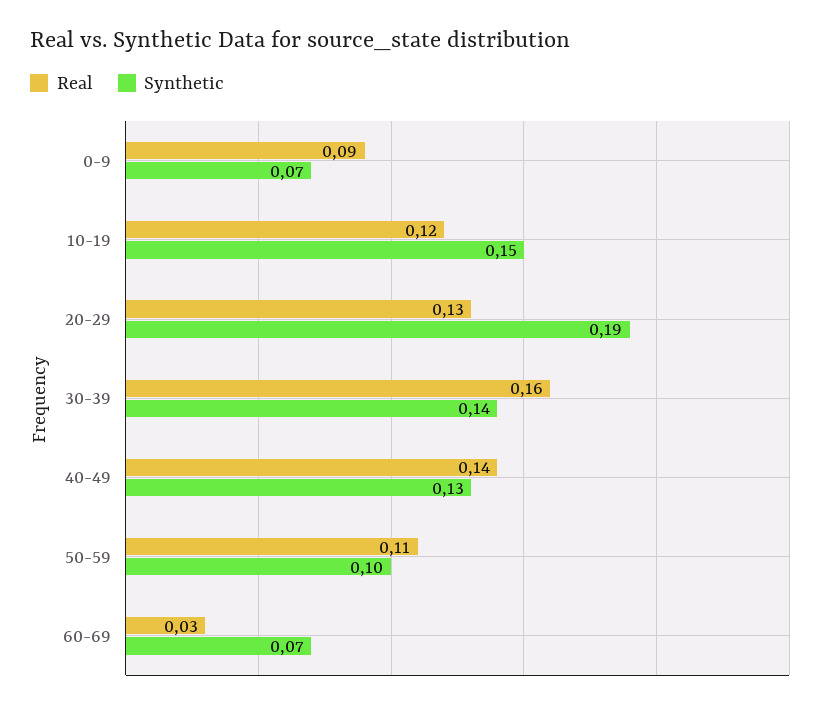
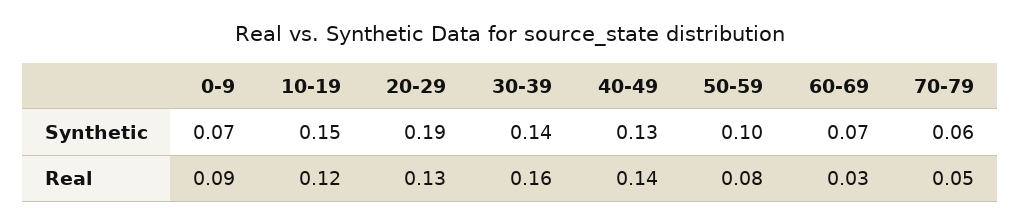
Real, 50-59: 0.11 -> 0.08
Synthetic, 70-79: none -> 0.06
Real, 70-79: none -> 0.05

